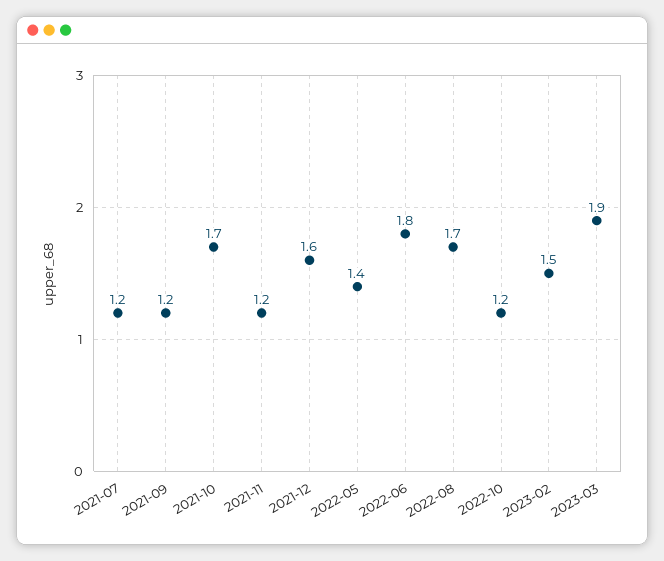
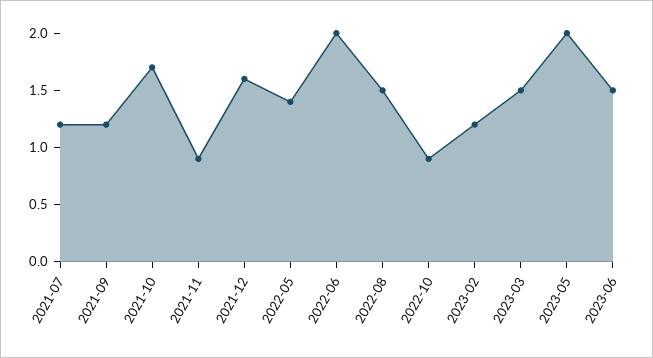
2021-11: 1.2 -> 0.9
2022-06: 1.8 -> 2
2022-08: 1.7 -> 1.5
2022-10: 1.2 -> 0.9
2023-02: 1.5 -> 1.2
2023-03: 1.9 -> 1.5
2023-05: none -> 2
2023-06: none -> 1.5

